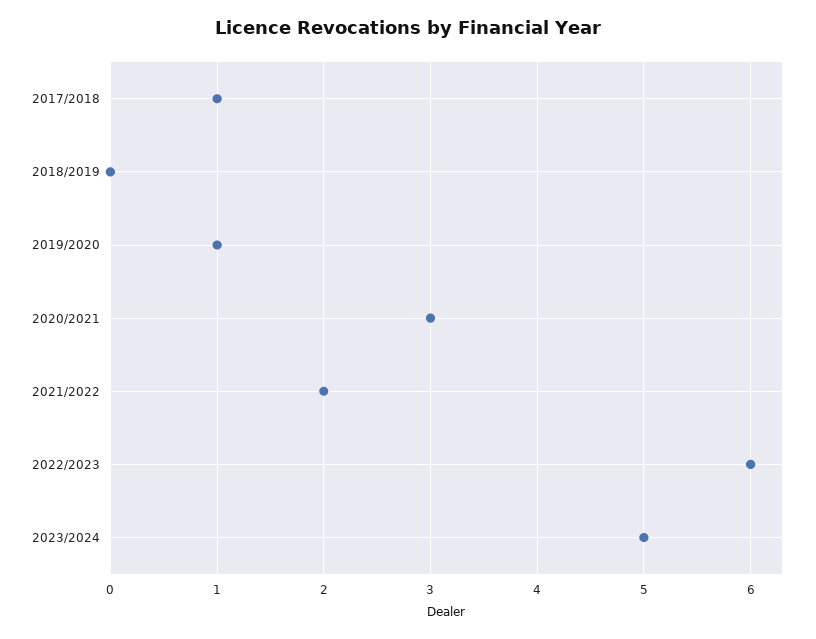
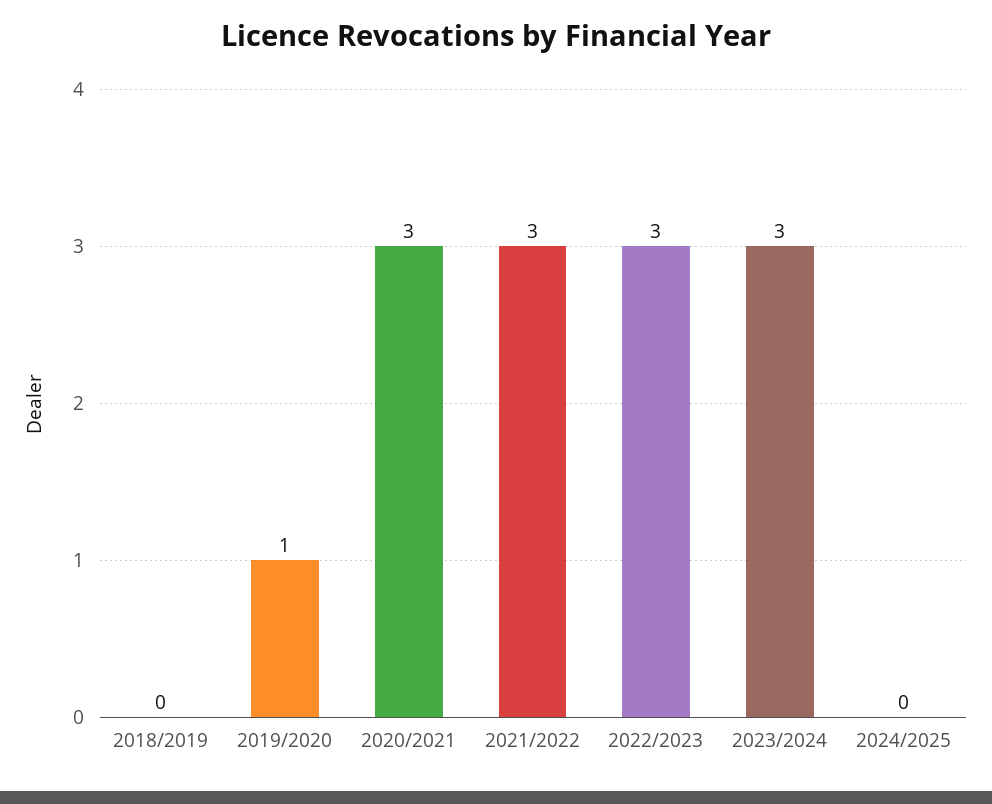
2017/2018: 1 -> none
2021/2022: 2 -> 3
2022/2023: 6 -> 3
2023/2024: 5 -> 3
2024/2025: none -> 0

